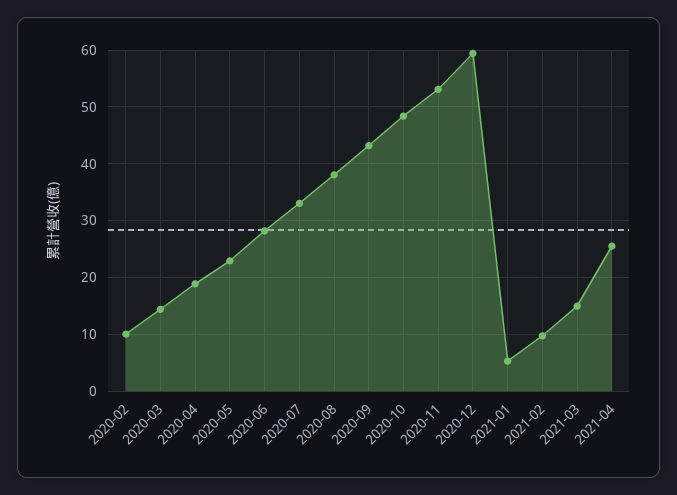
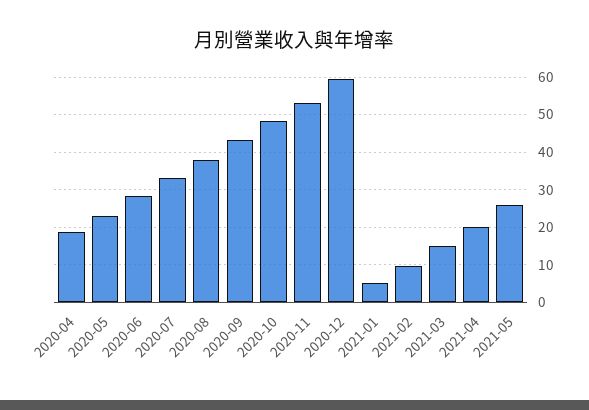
2020-02: 10 -> none
2020-03: 14 -> none
2021-04: 26 -> 20
2021-05: none -> 26

